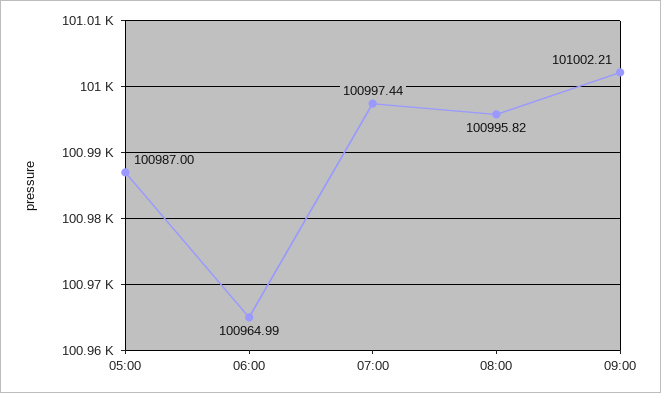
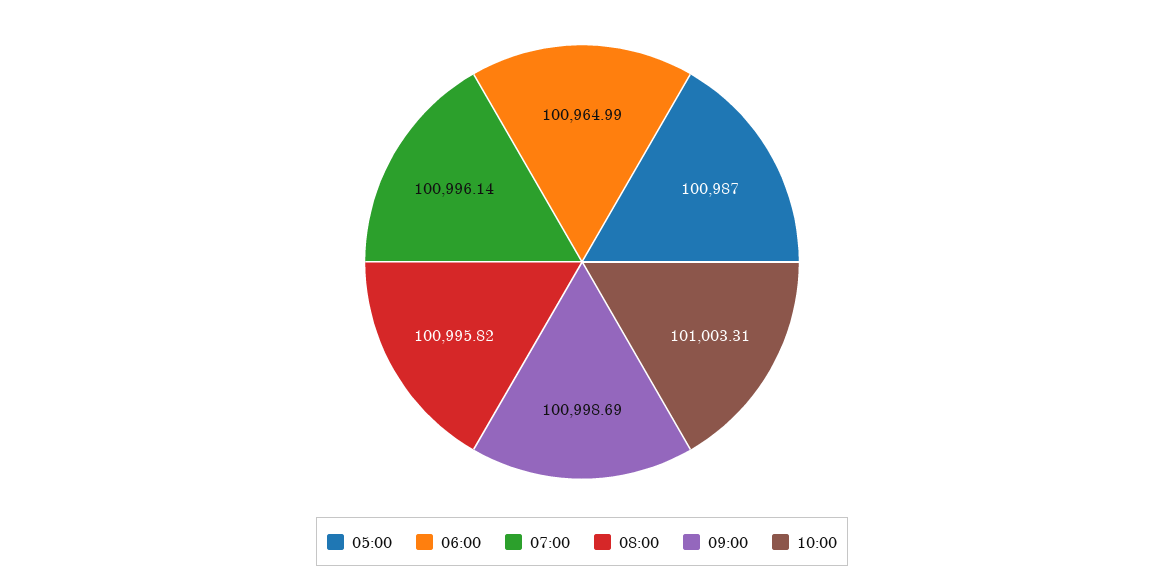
07:00: 100997.44 -> 100996.14
09:00: 101002.21 -> 100998.69
10:00: none -> 101003.31

